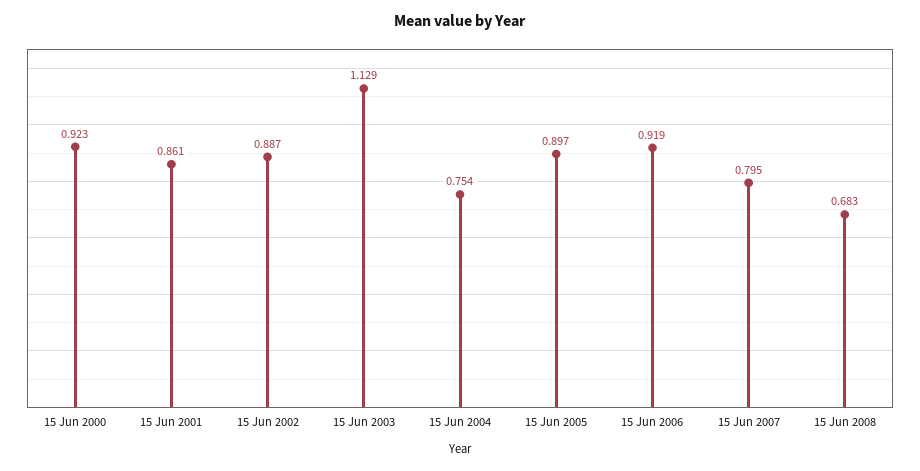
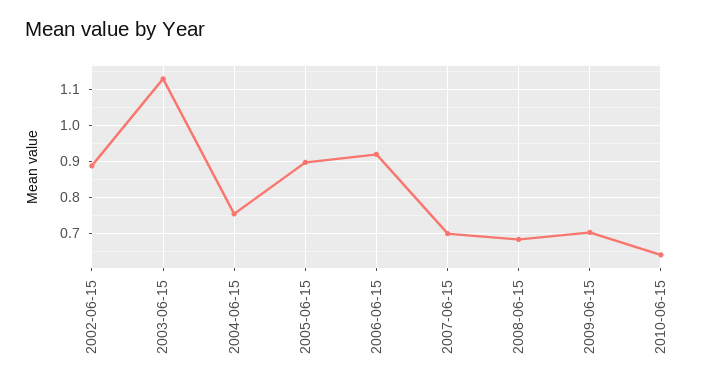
15 Jun 2000: 0.923 -> none
15 Jun 2001: 0.861 -> none
15 Jun 2007: 0.795 -> 0.7
2009-06-15: none -> 0.7
2010-06-15: none -> 0.64

